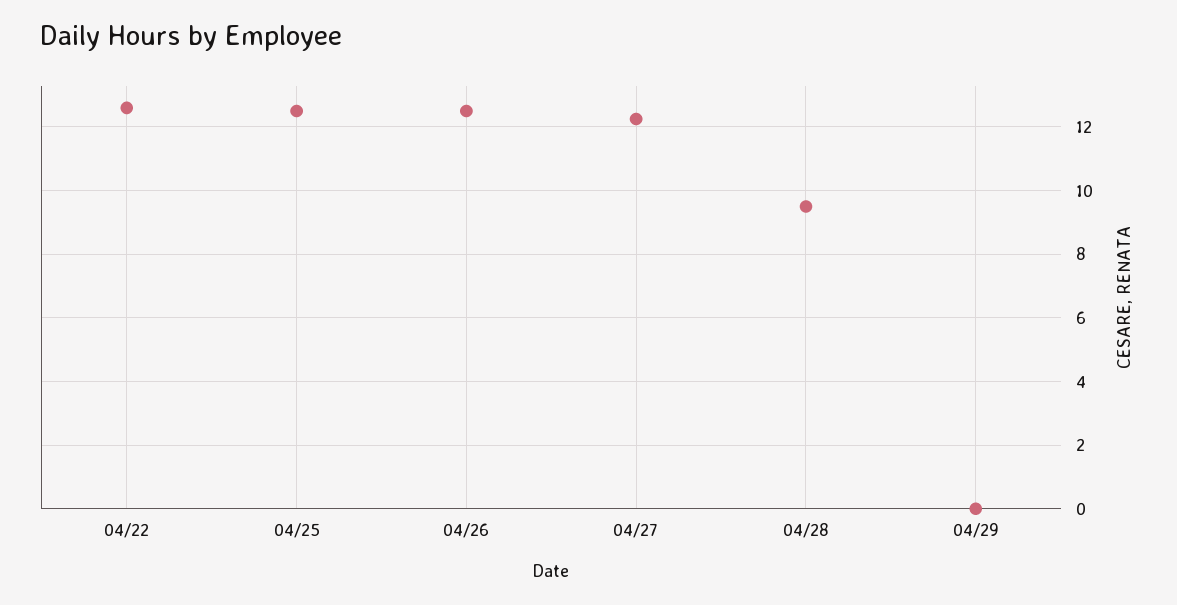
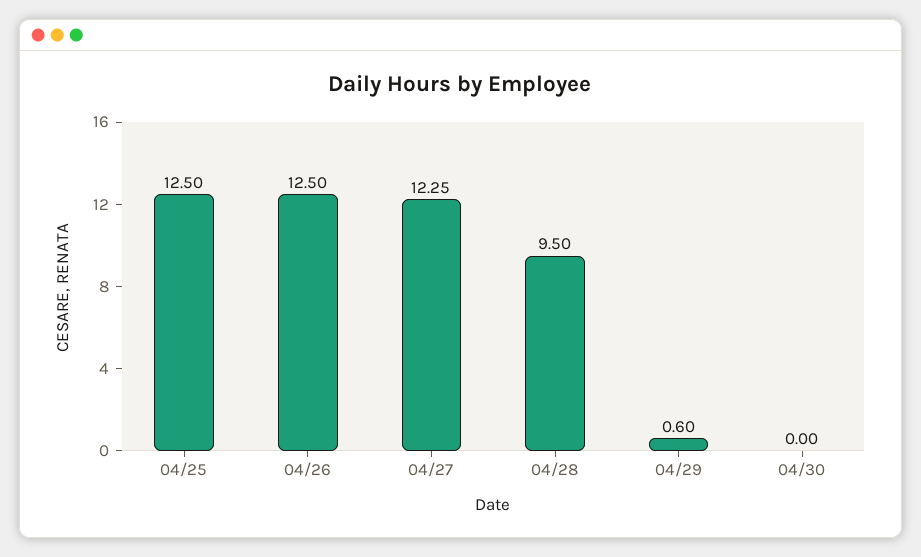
04/22: 12.6 -> none
04/29: 0 -> 0.6
04/30: none -> 0

